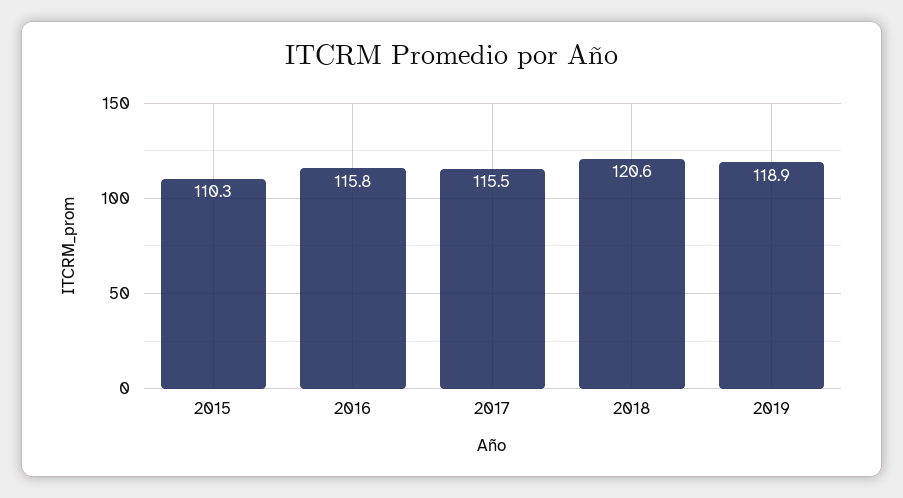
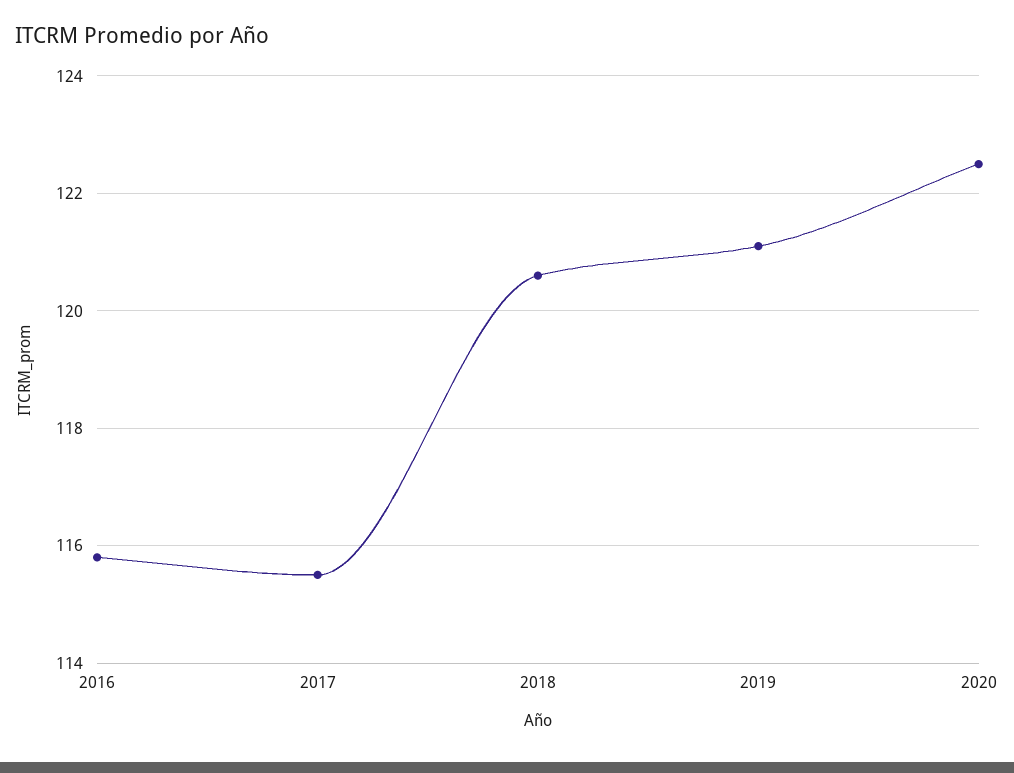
2015: 110.3 -> none
2019: 118.9 -> 121
2020: none -> 122.5

